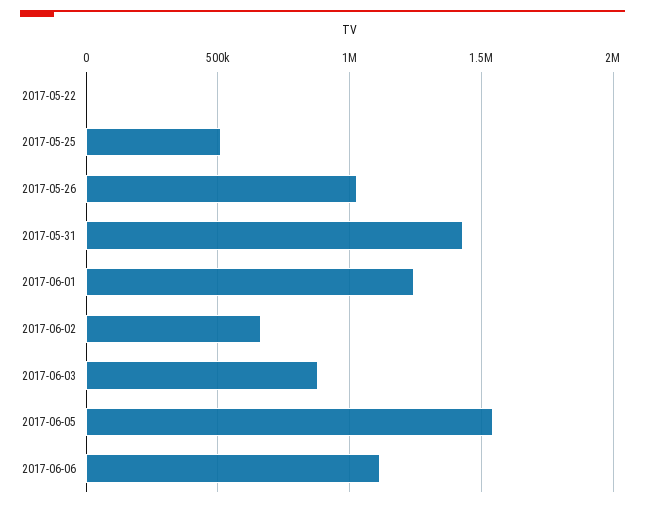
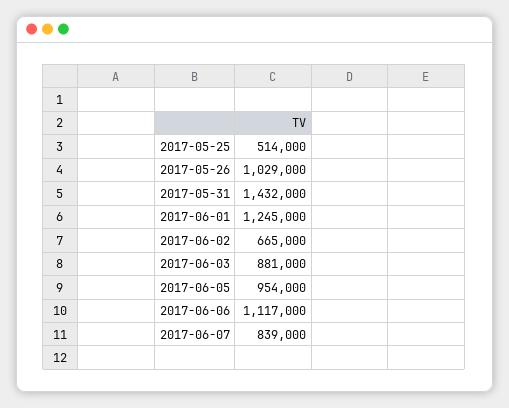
2017-05-22: 0 -> none
2017-06-05: 1550000 -> 954000
2017-06-07: none -> 839000

